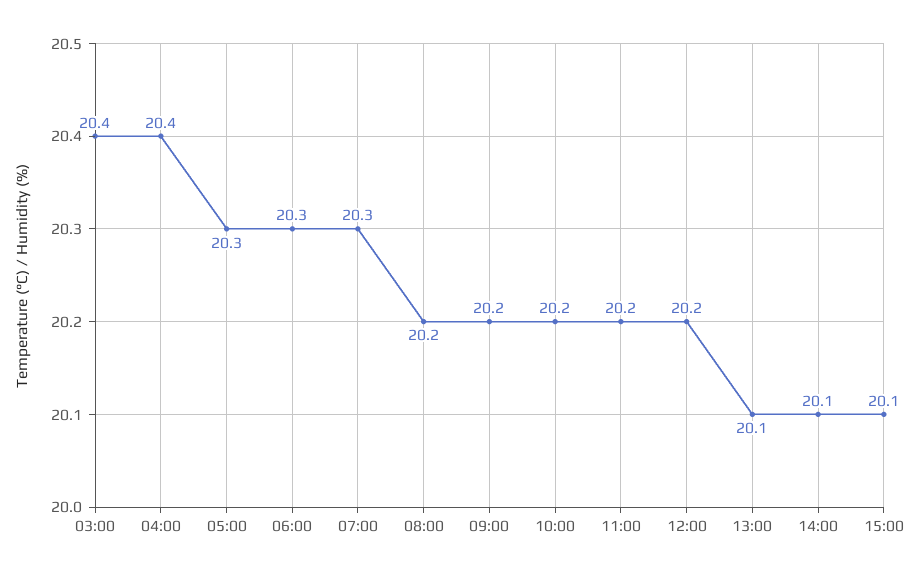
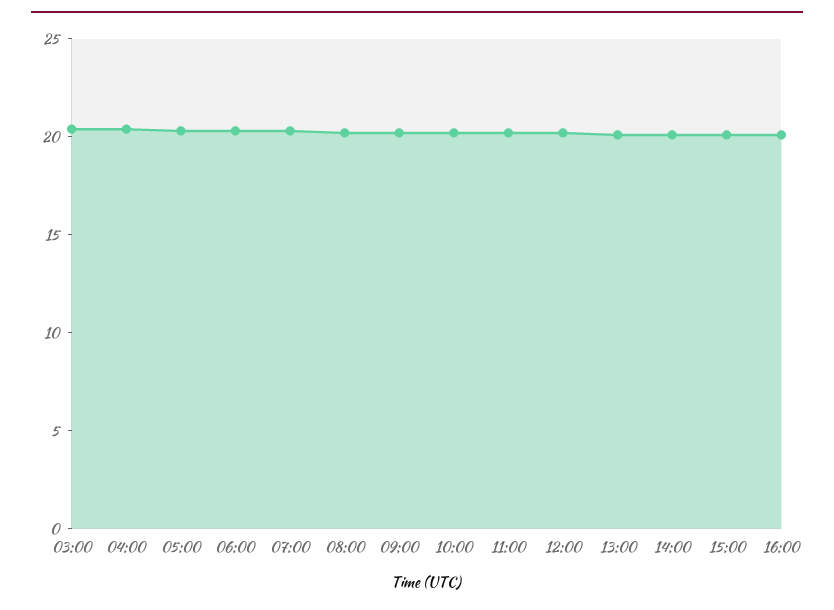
16:00: none -> 20

